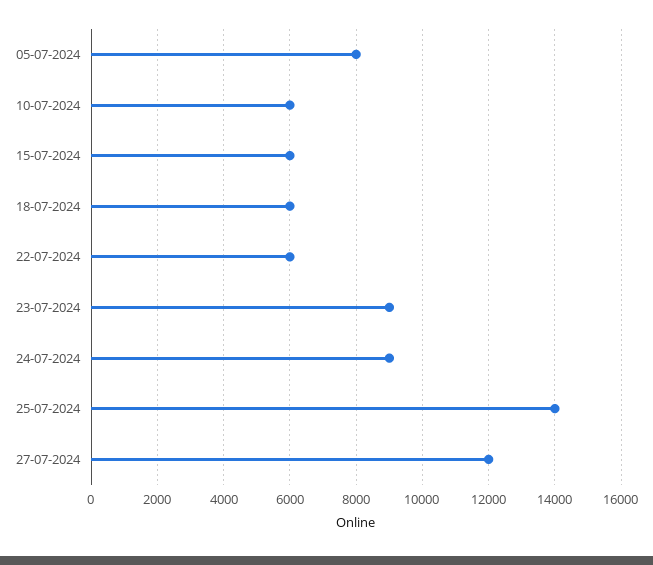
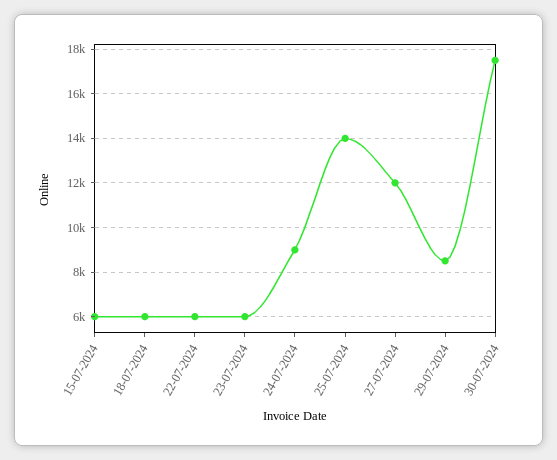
05-07-2024: 8000 -> none
10-07-2024: 6000 -> none
23-07-2024: 9000 -> 6000
29-07-2024: none -> 8500
30-07-2024: none -> 17500

